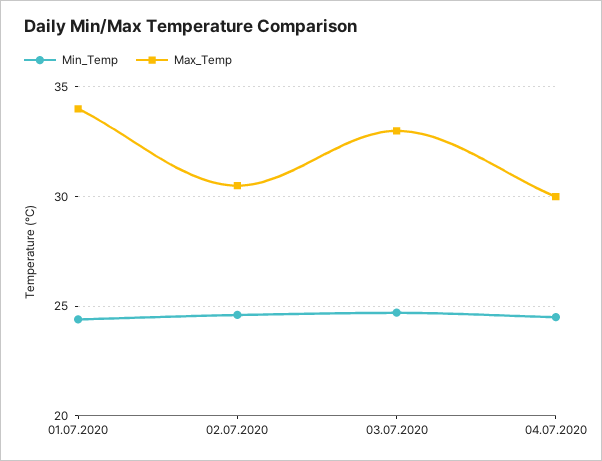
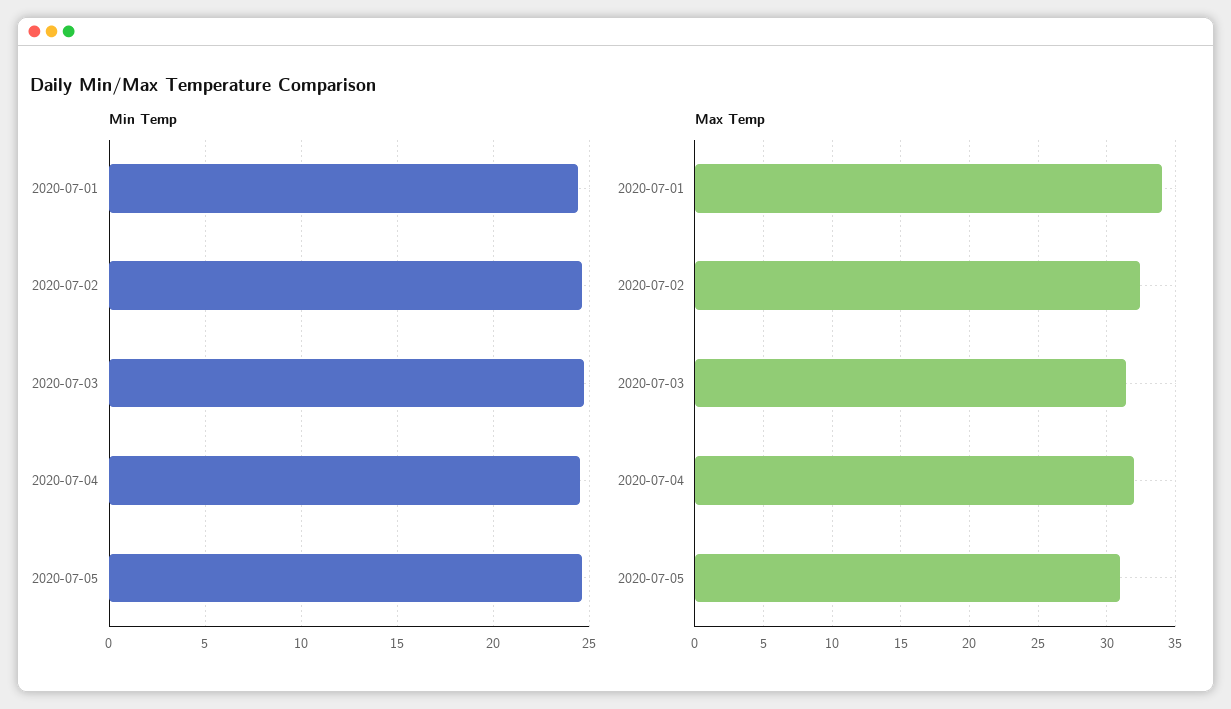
Max_Temp, 02.07.2020: 30.5 -> 32.5
Max_Temp, 03.07.2020: 33 -> 31.5
Max_Temp, 04.07.2020: 30 -> 32
Min_Temp, 2020-07-05: none -> 24.5
Max_Temp, 2020-07-05: none -> 31

